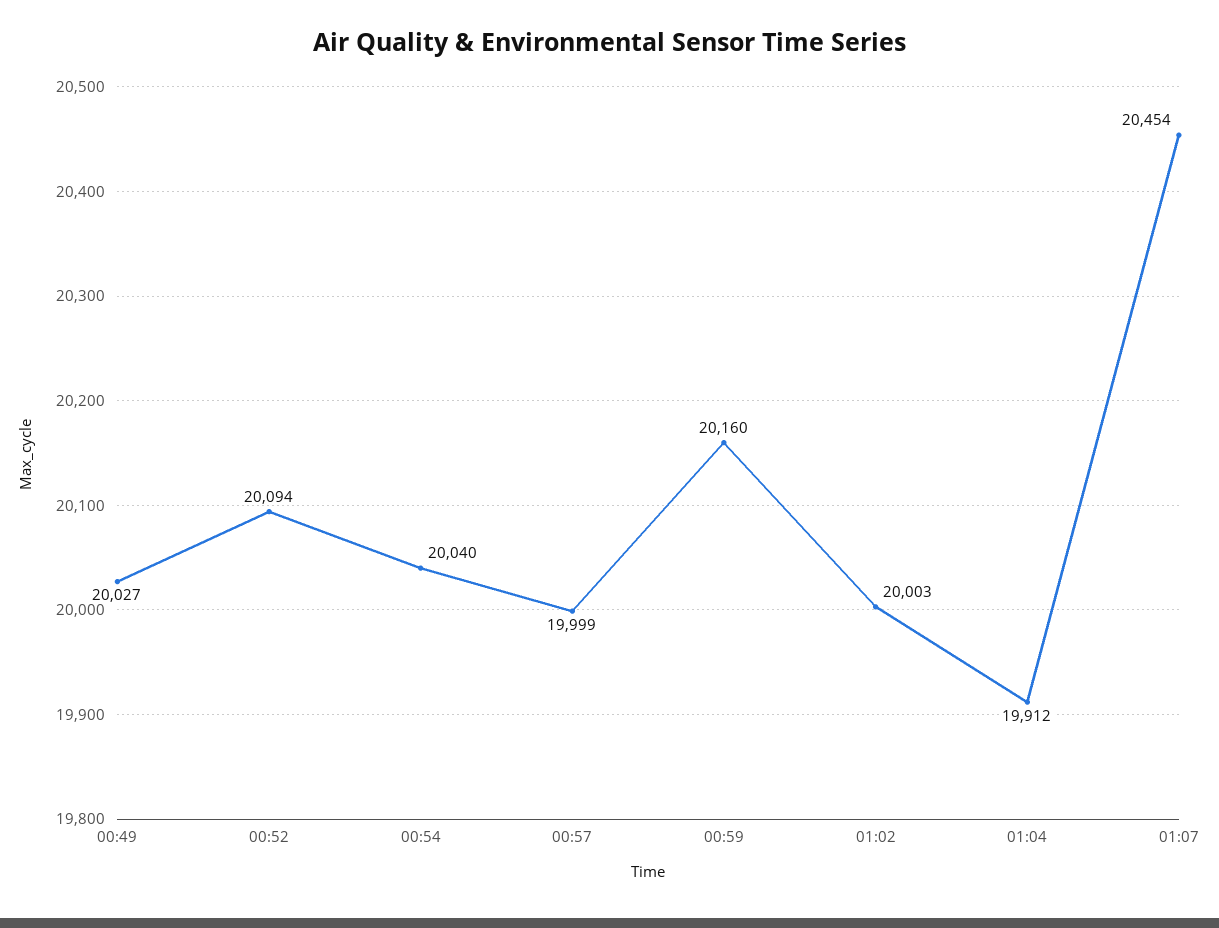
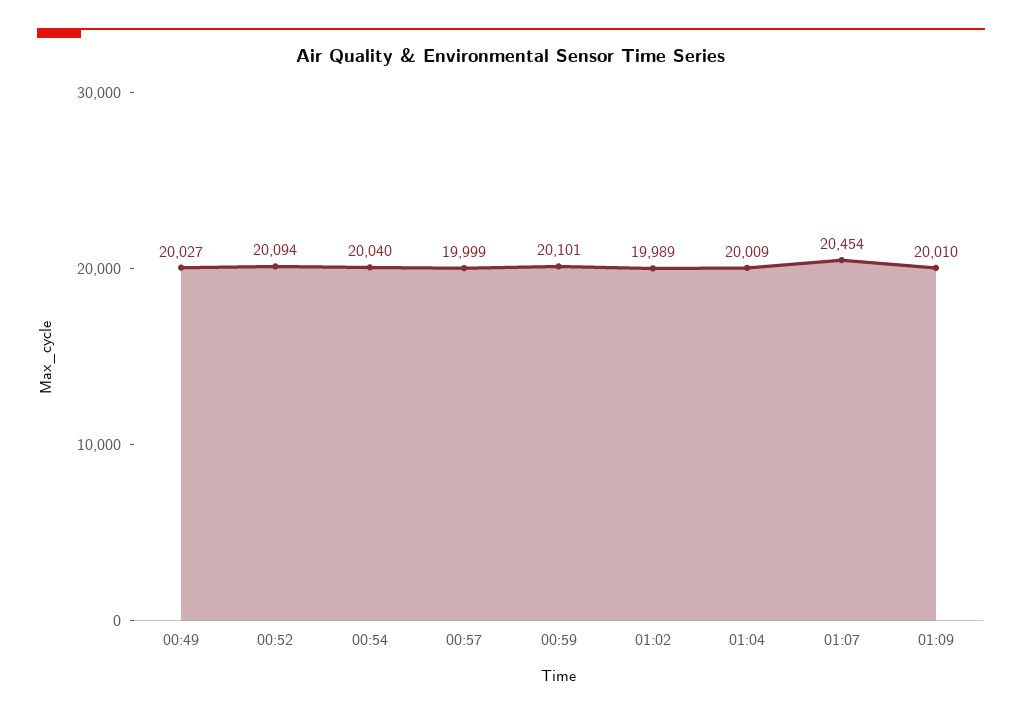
00:59: 20160 -> 20101
01:02: 20003 -> 19989
01:04: 19912 -> 20009
01:09: none -> 20010

